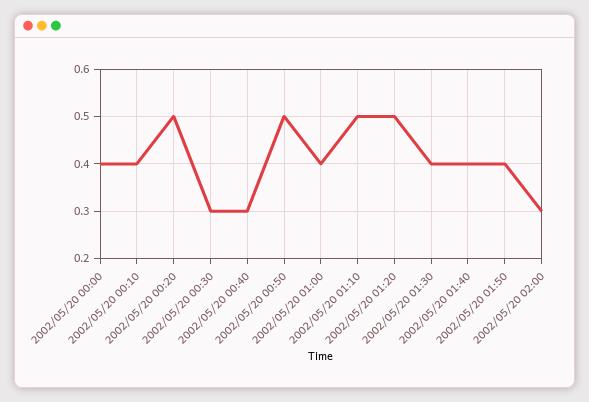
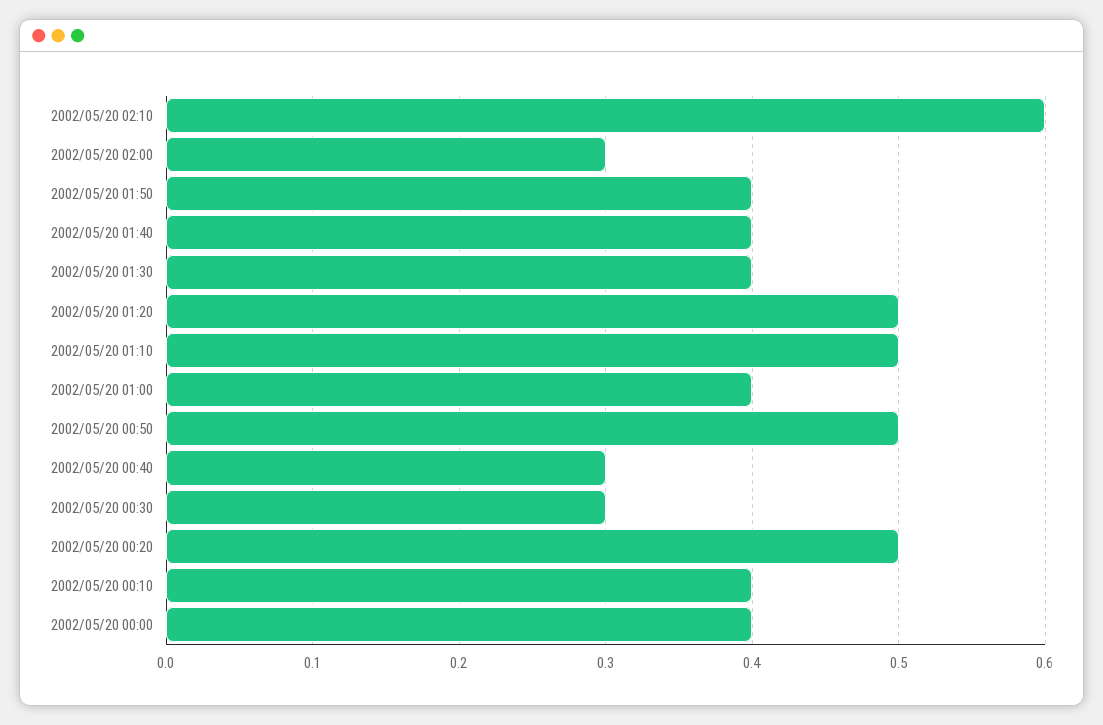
2002/05/20 02:10: none -> 0.6

